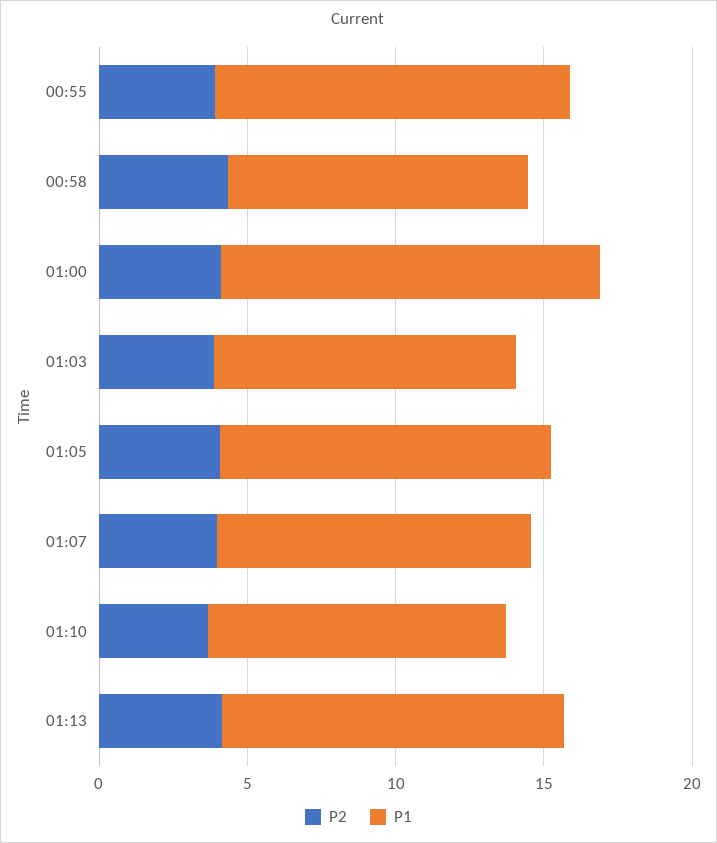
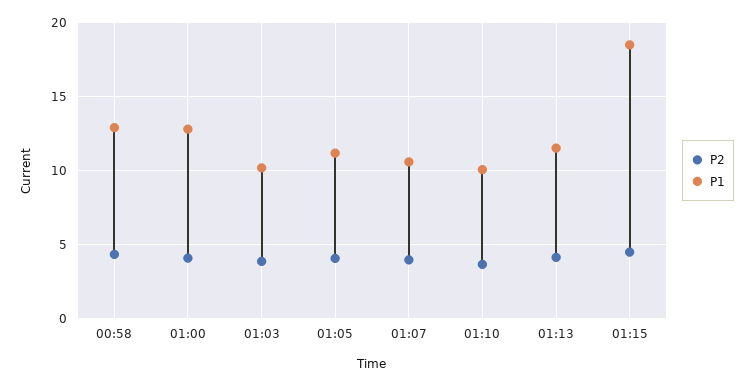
P2, 00:55: 4 -> none
P1, 00:55: 12 -> none
P1, 00:58: 10 -> 13
P2, 01:15: none -> 4.5
P1, 01:15: none -> 18.5

